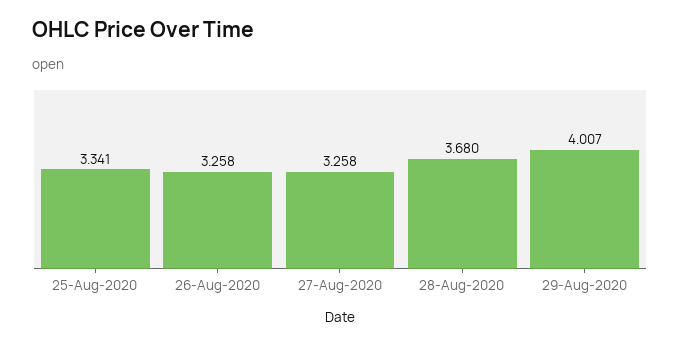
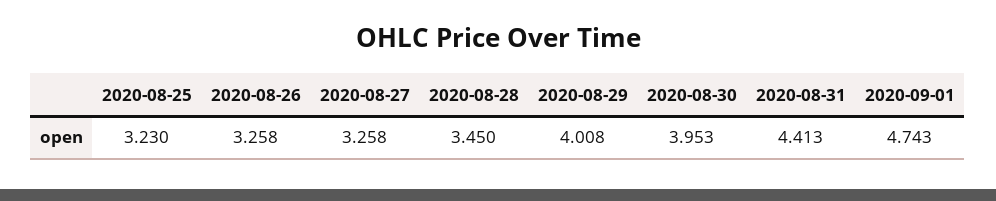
25-Aug-2020: 3.341 -> 3.23
28-Aug-2020: 3.68 -> 3.45
29-Aug-2020: 4.007 -> 4.008
2020-08-30: none -> 3.953
2020-08-31: none -> 4.413
2020-09-01: none -> 4.743

